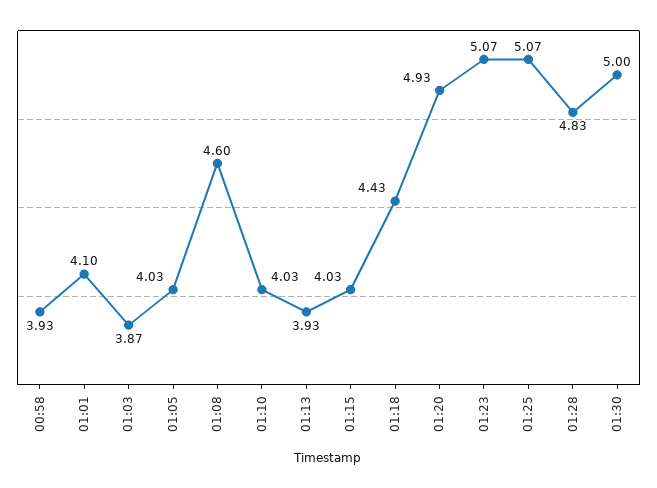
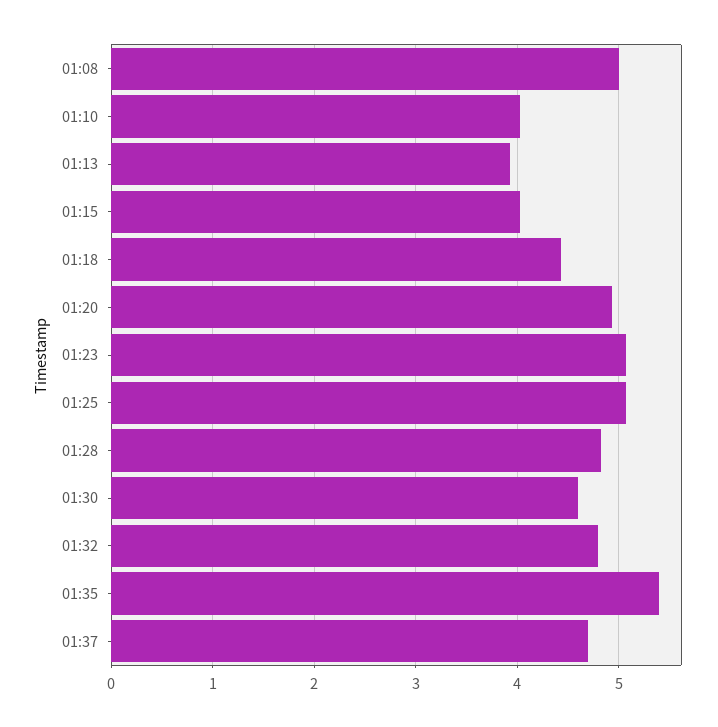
00:58: 3.93 -> none
01:01: 4.1 -> none
01:03: 3.87 -> none
01:05: 4.03 -> none
01:08: 4.6 -> 5
01:30: 5 -> 4.6
01:32: none -> 4.8
01:35: none -> 5.4
01:37: none -> 4.7

